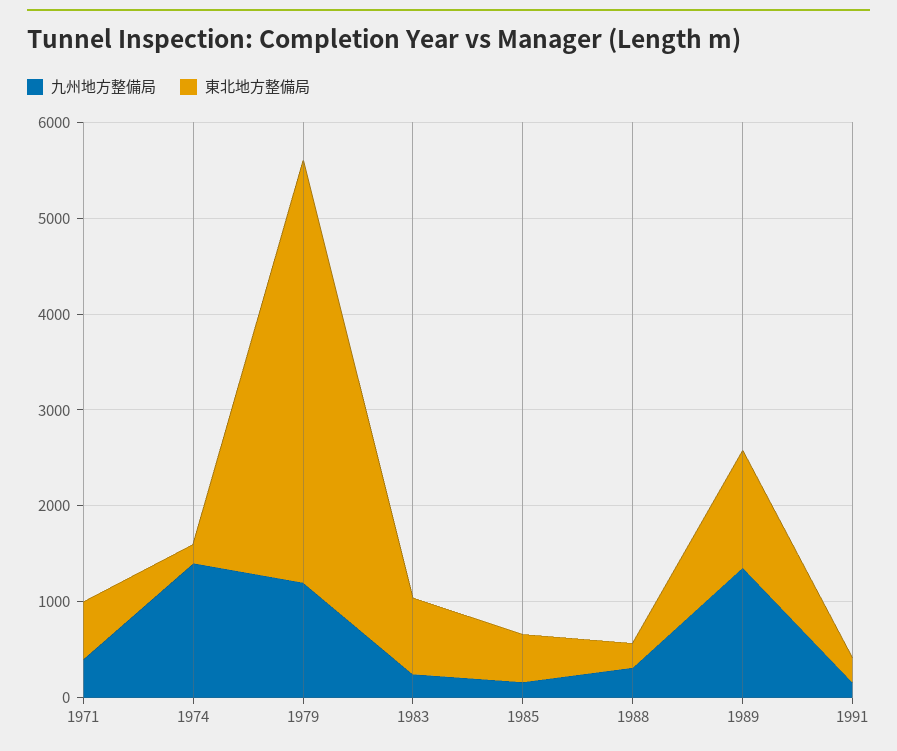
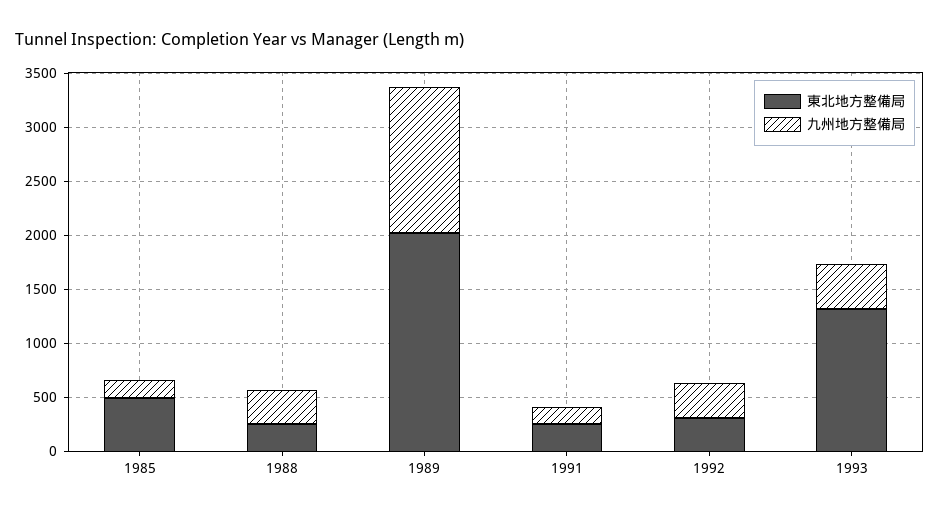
九州地方整備局, 1971: 400 -> none
東北地方整備局, 1971: 600 -> none
九州地方整備局, 1974: 1400 -> none
東北地方整備局, 1974: 200 -> none
九州地方整備局, 1979: 1200 -> none
東北地方整備局, 1979: 4400 -> none
九州地方整備局, 1983: 200 -> none
東北地方整備局, 1983: 800 -> none
東北地方整備局, 1989: 1200 -> 2000
東北地方整備局, 1992: none -> 300
九州地方整備局, 1992: none -> 300
東北地方整備局, 1993: none -> 1300
九州地方整備局, 1993: none -> 400

